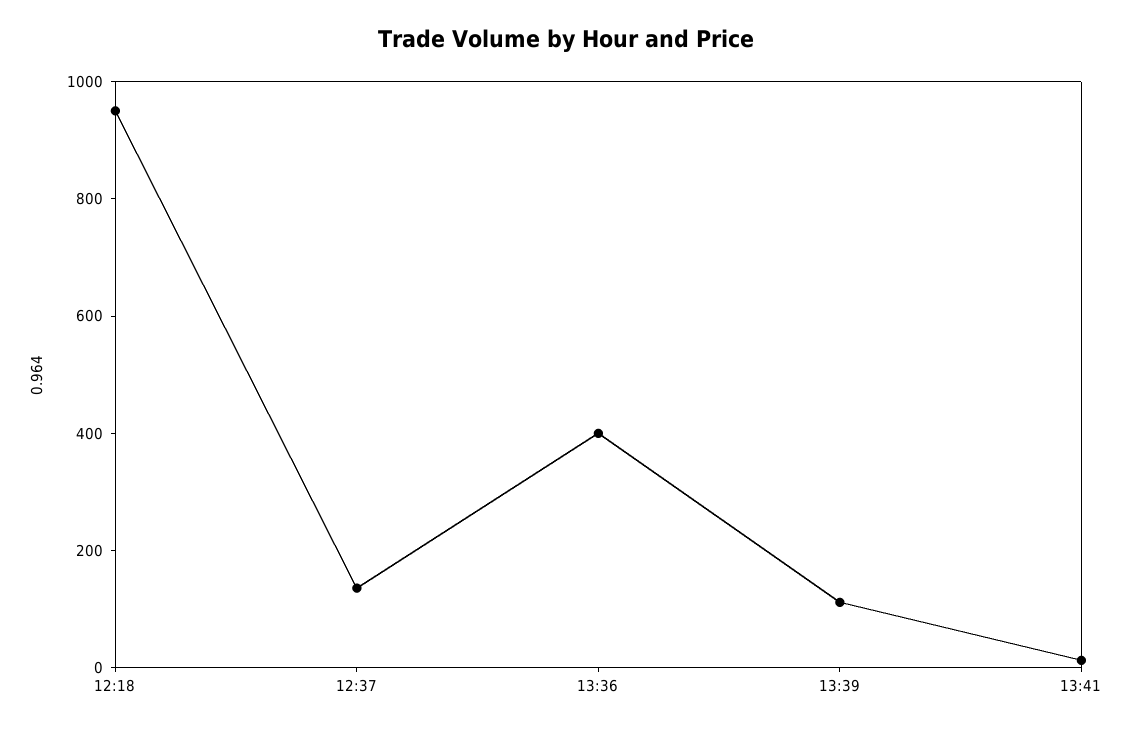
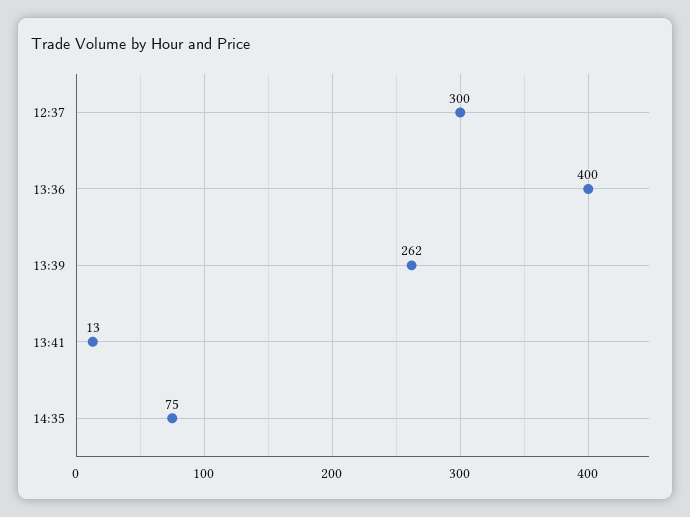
12:18: 950 -> none
12:37: 150 -> 300
13:39: 100 -> 262
14:35: none -> 75

